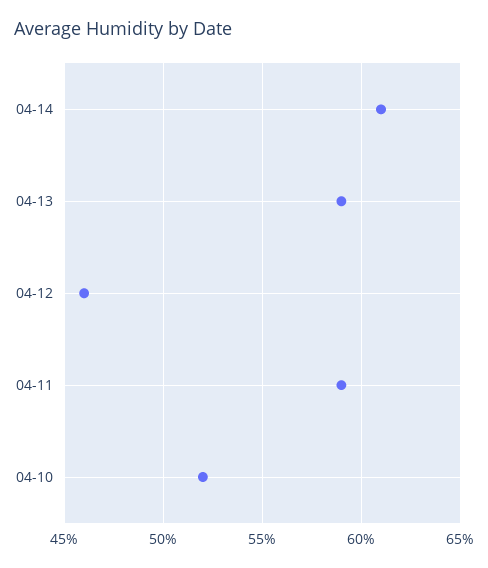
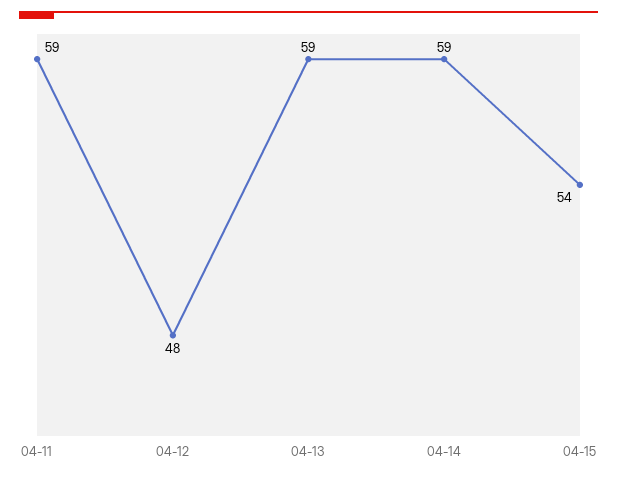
04-14: 61 -> 59
04-12: 46 -> 48
04-10: 52 -> none
04-15: none -> 54

